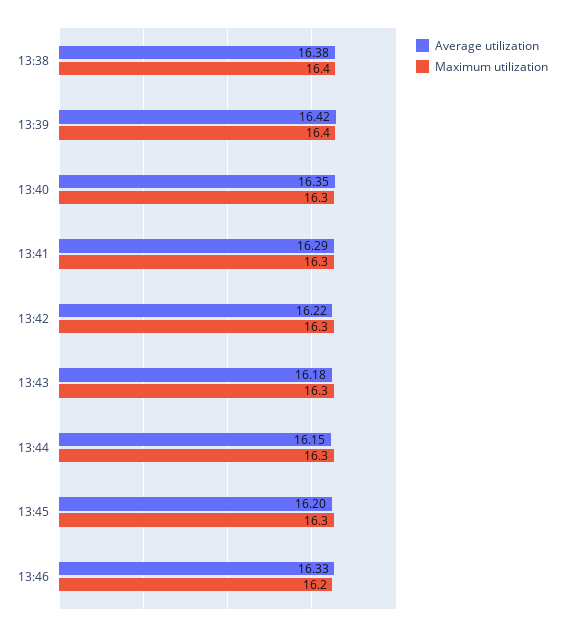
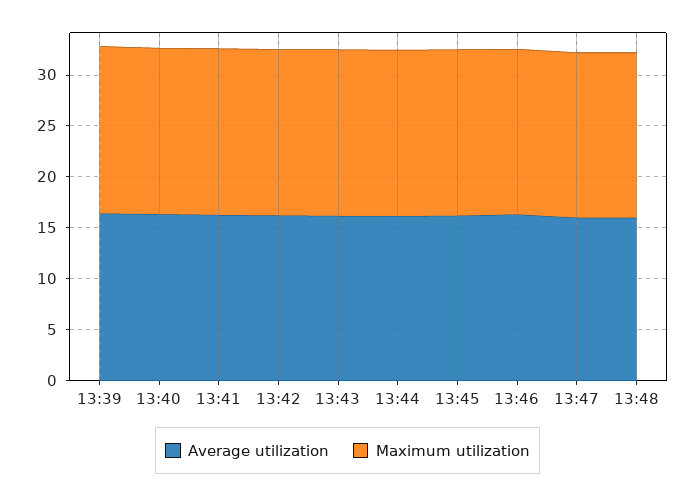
Average utilization, 13:38: 16.38 -> none
Maximum utilization, 13:38: 16.4 -> none
Average utilization, 13:47: none -> 16
Maximum utilization, 13:47: none -> 16
Average utilization, 13:48: none -> 16
Maximum utilization, 13:48: none -> 16

